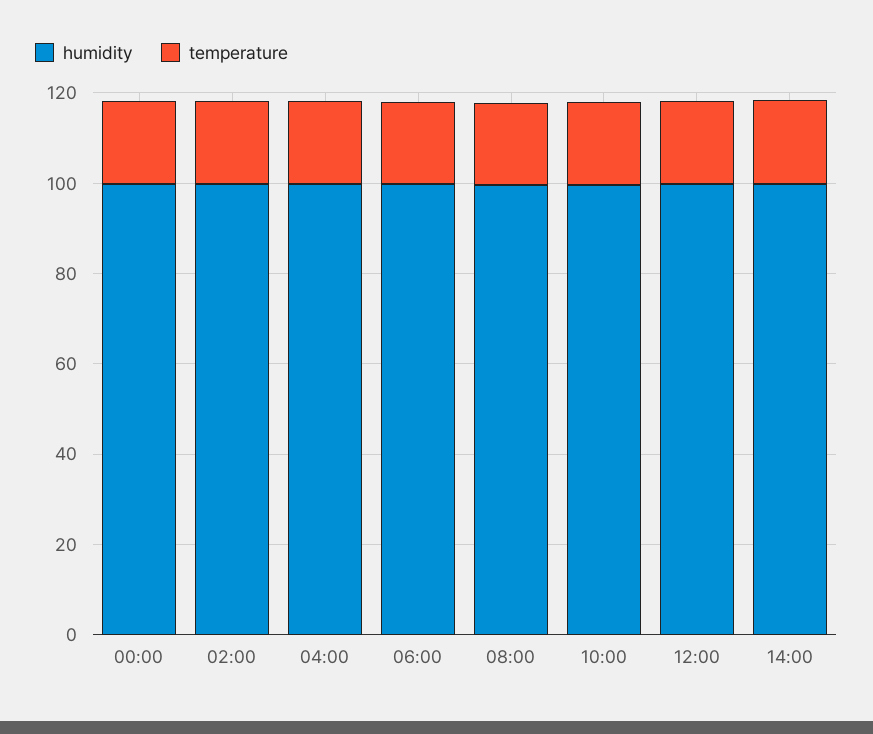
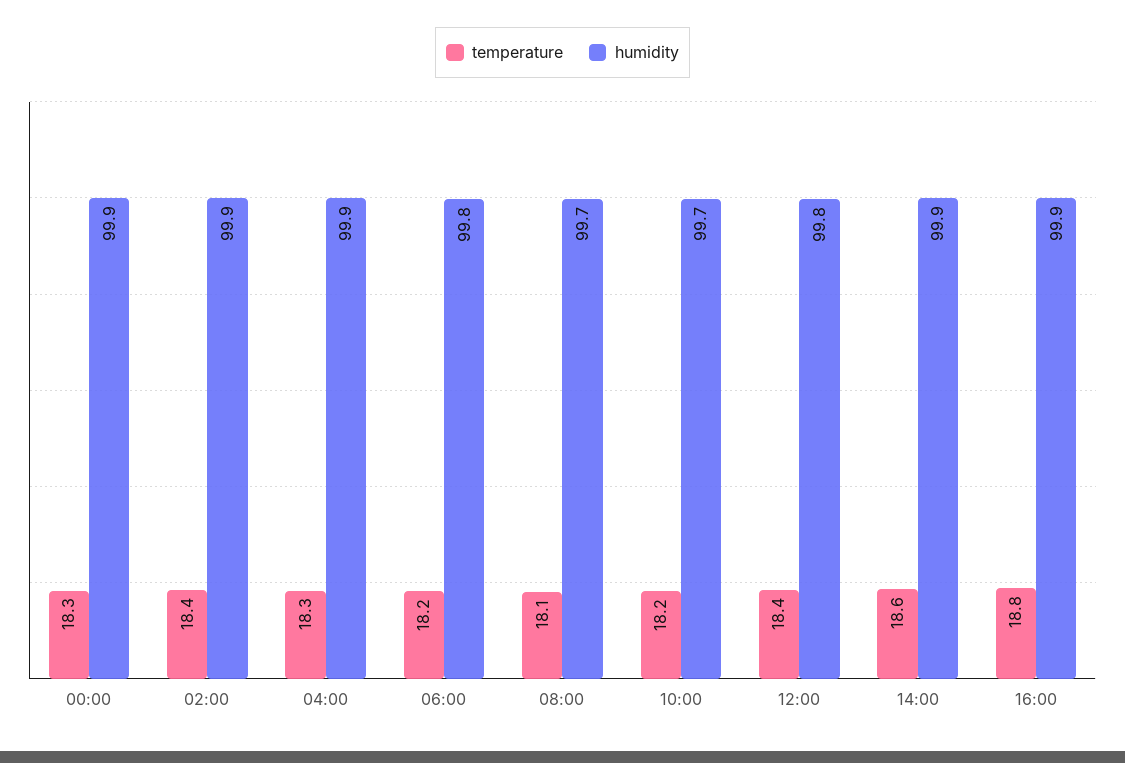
temperature, 16:00: none -> 18.8
humidity, 16:00: none -> 99.9

